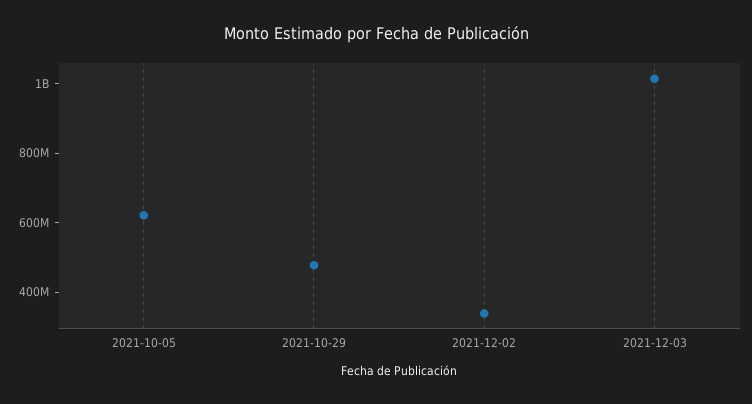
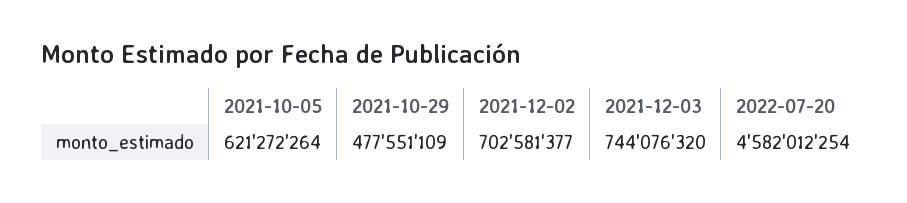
2021-12-02: 350000000 -> 702581377
2021-12-03: 1000000000 -> 744076320
2022-07-20: none -> 4582012254

